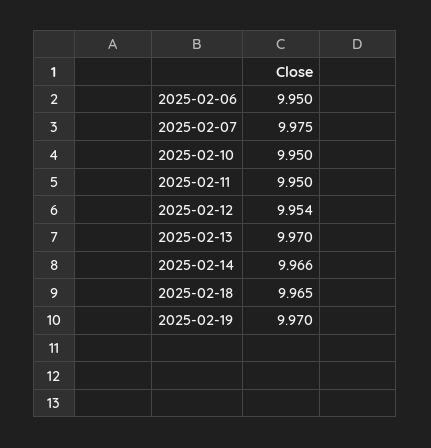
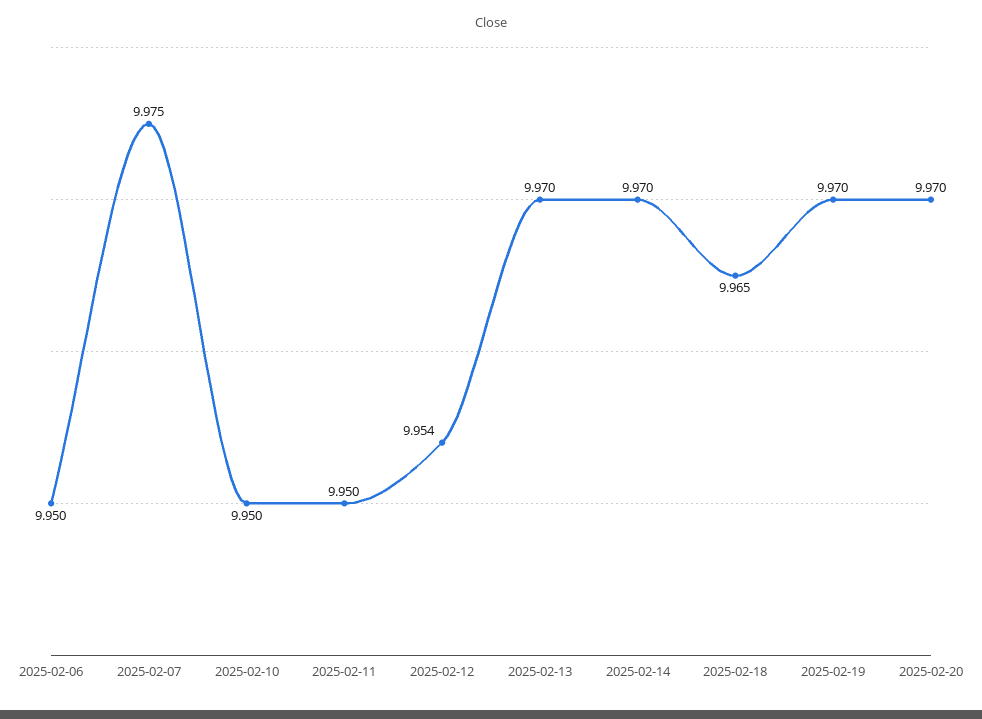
2025-02-14: 9.966 -> 9.97
2025-02-20: none -> 9.97

